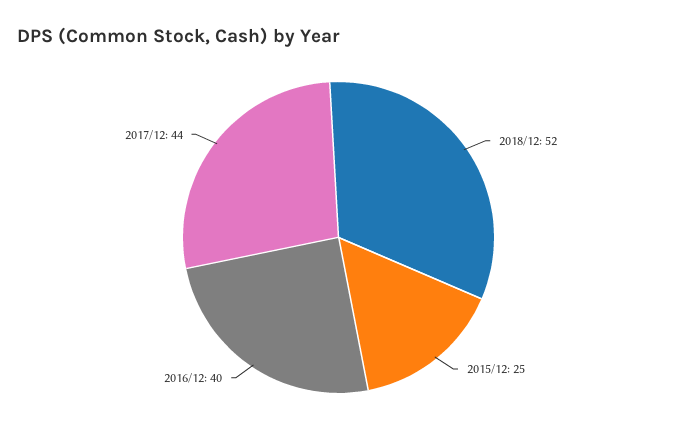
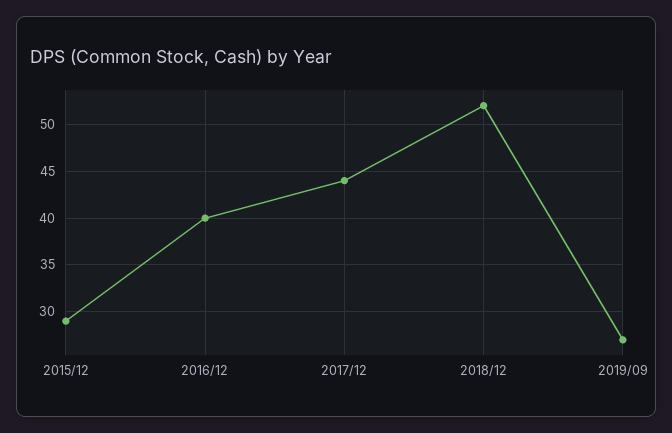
2015/12: 25 -> 29
2019/09: none -> 27

